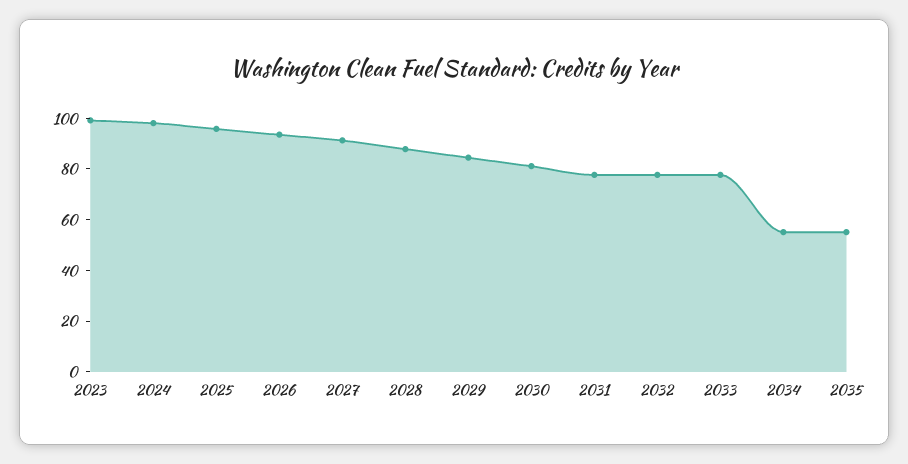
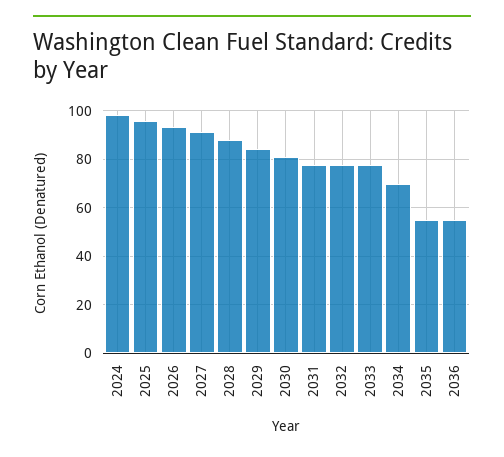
2023: 100 -> none
2034: 55 -> 70
2036: none -> 55

